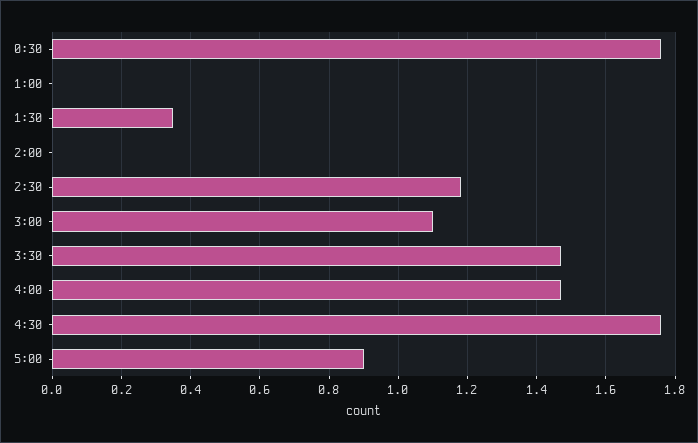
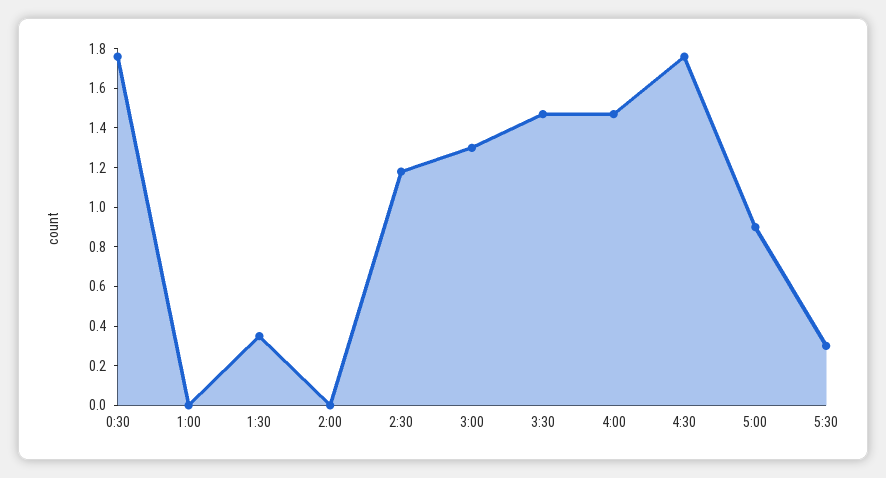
3:00: 1.1 -> 1.3
5:30: none -> 0.3

